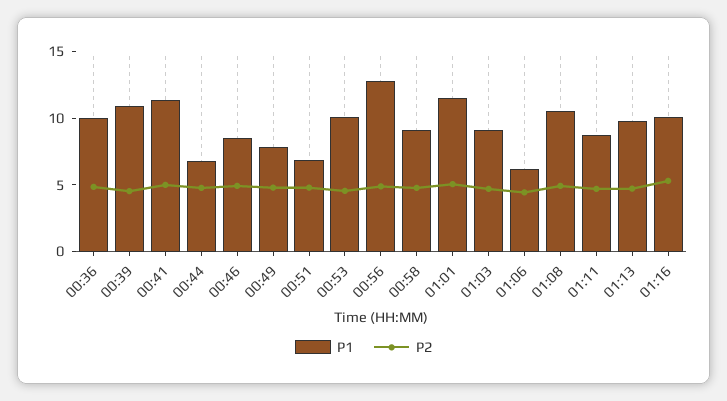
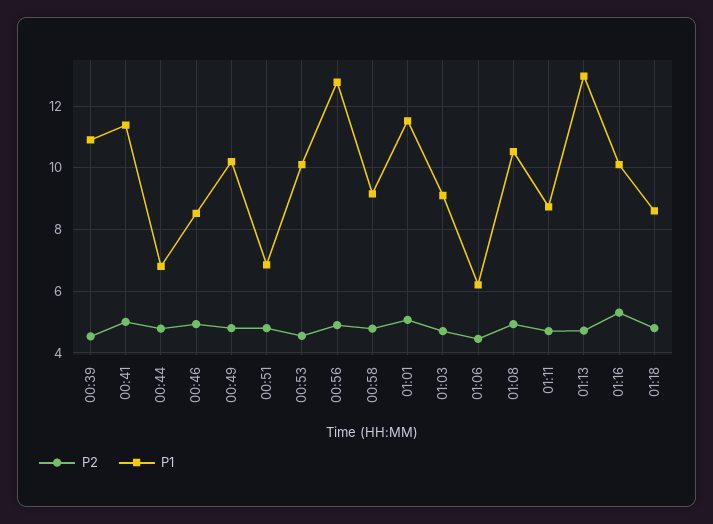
P1, 00:36: 10 -> none
P2, 00:36: 5 -> none
P1, 00:49: 8 -> 10.2
P1, 01:13: 10 -> 13
P2, 01:18: none -> 4.8
P1, 01:18: none -> 8.6

